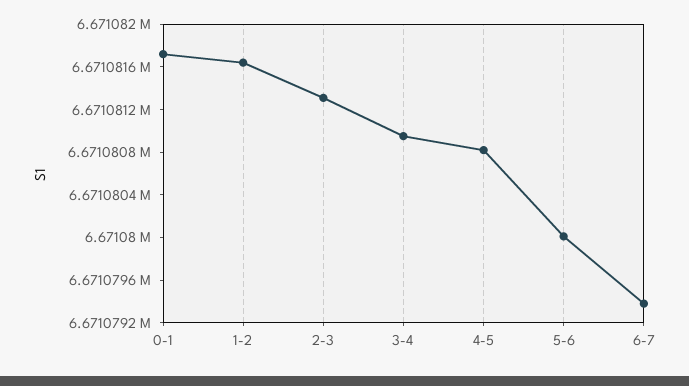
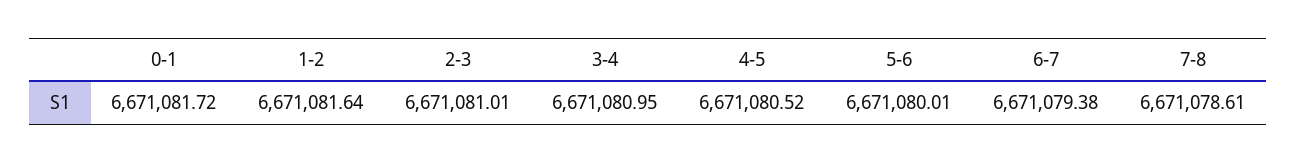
2-3: 6671081.3 -> 6671081.01
4-5: 6671080.8 -> 6671080.52
7-8: none -> 6671078.61

